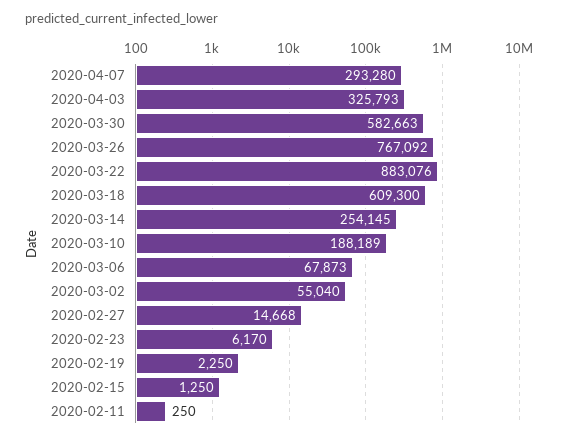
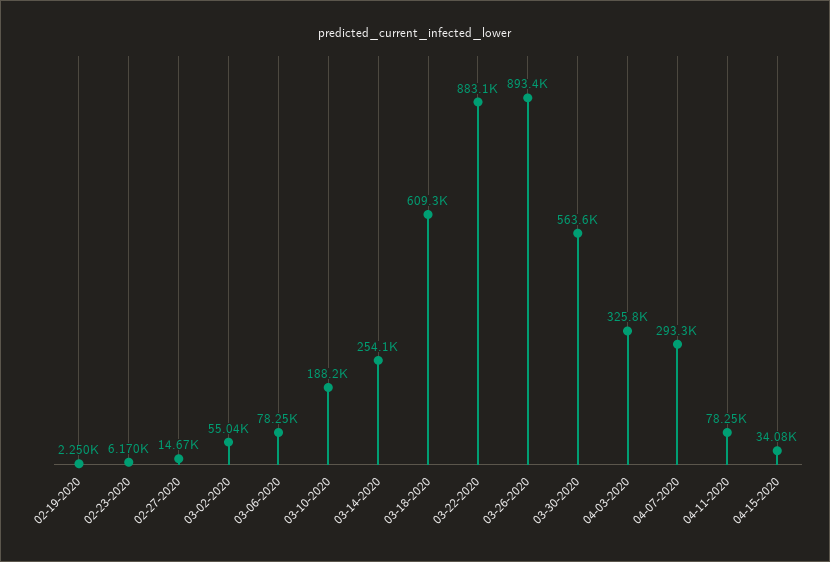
2020-03-30: 582663 -> 563600
2020-03-26: 767092 -> 893400
2020-03-06: 67873 -> 78250
2020-02-15: 1250 -> none
2020-02-11: 250 -> none
04-11-2020: none -> 78250
04-15-2020: none -> 34080

